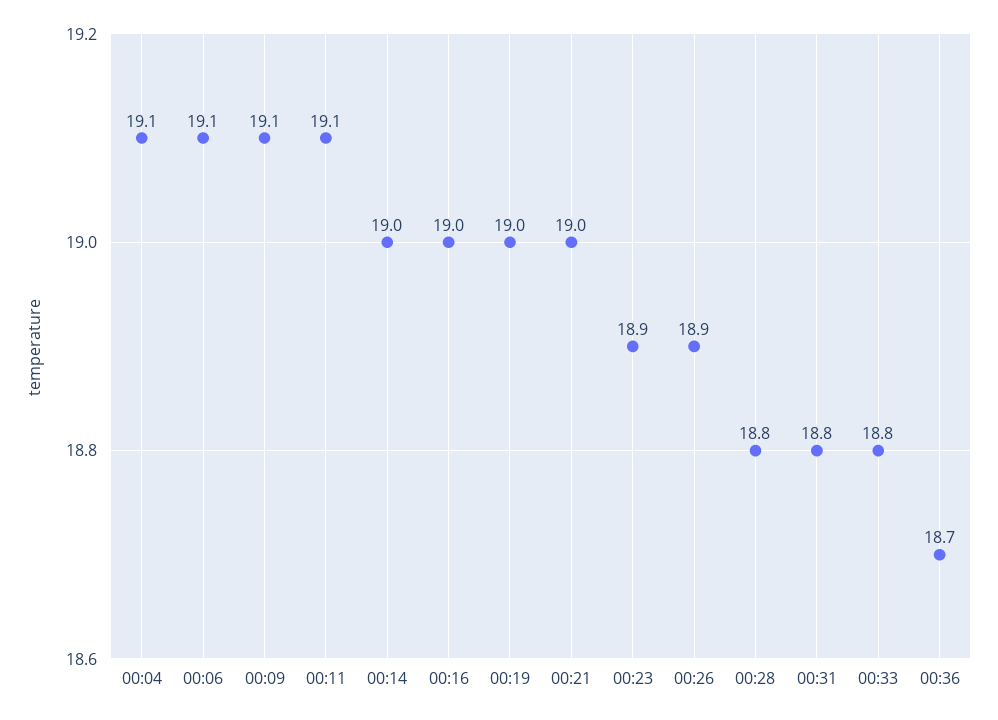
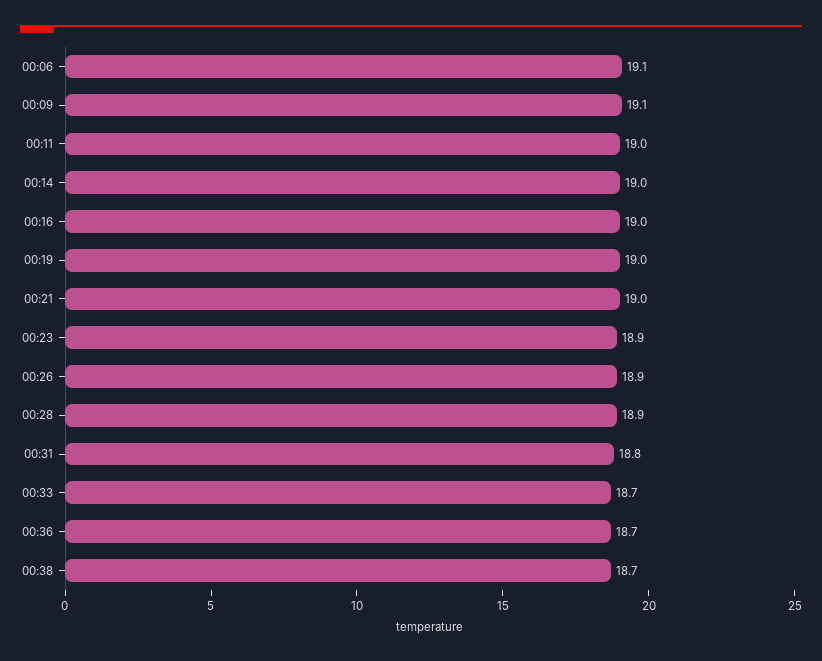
00:04: 19.1 -> none
00:11: 19.1 -> 19
00:28: 18.8 -> 18.9
00:33: 18.8 -> 18.7
00:38: none -> 18.7

